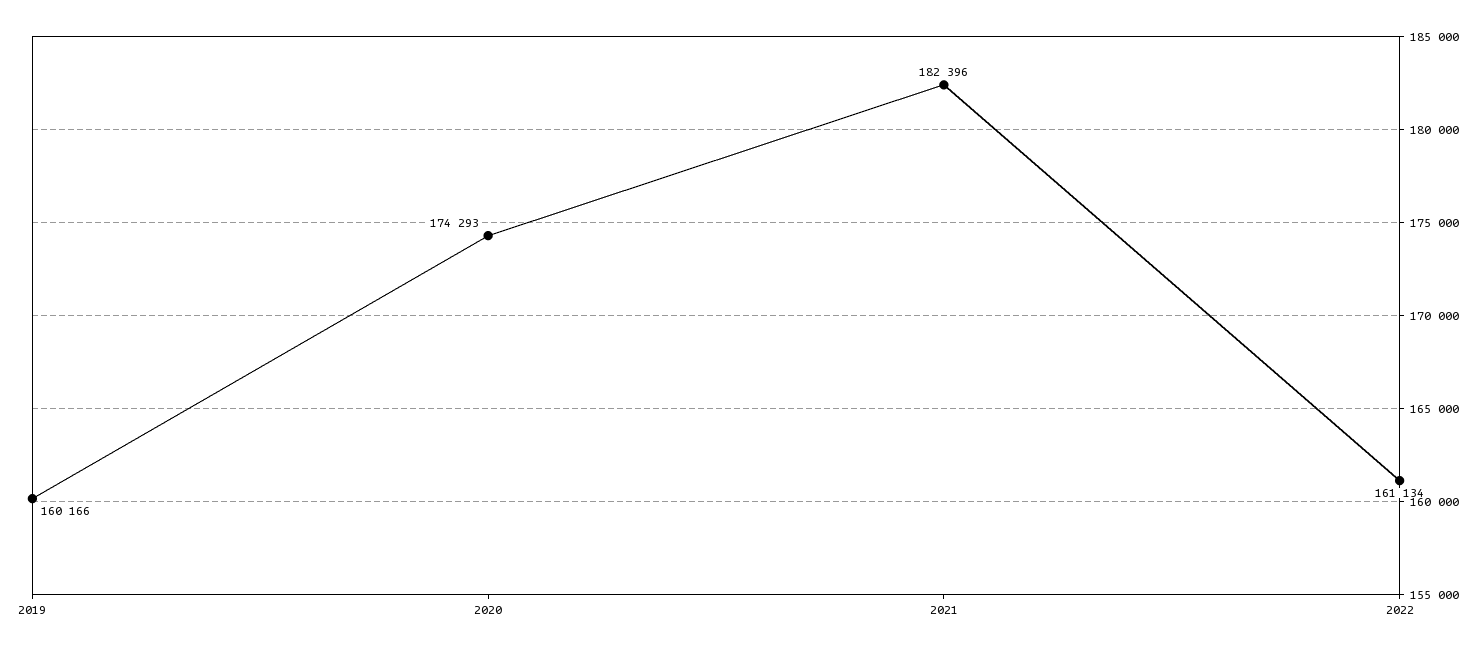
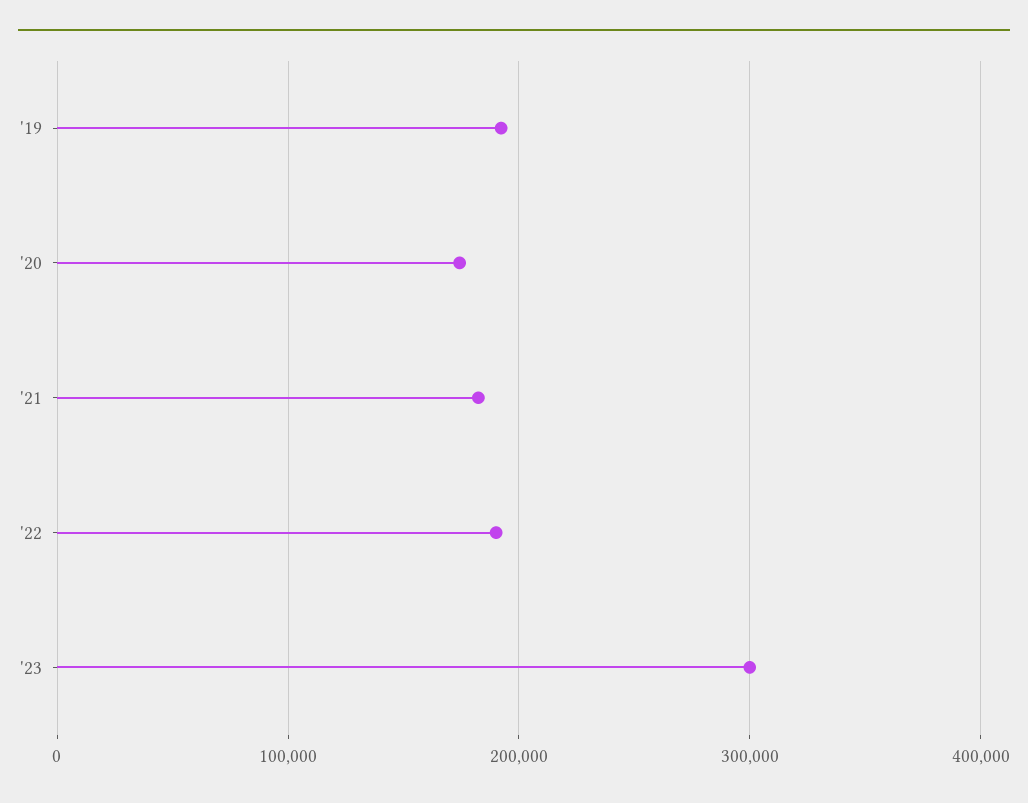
2019: 160166 -> 190000
2022: 161134 -> 190000
'23: none -> 300000

